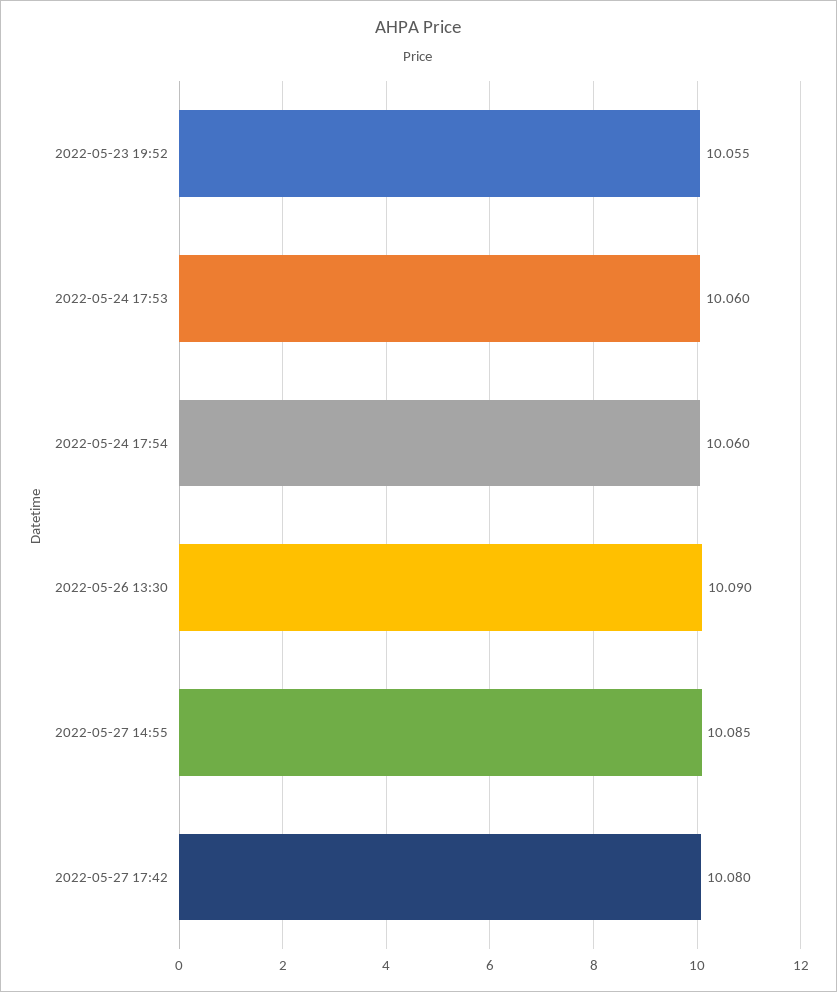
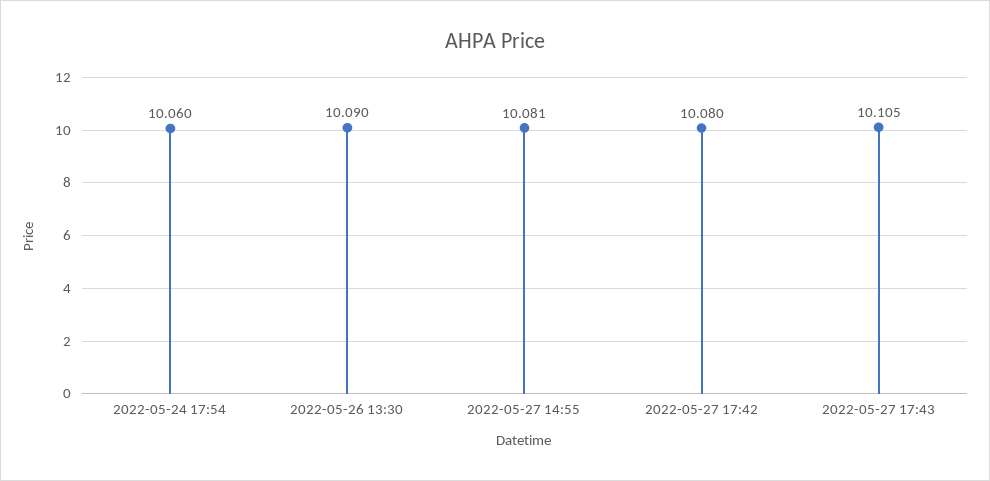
2022-05-23 19:52: 10.055 -> none
2022-05-24 17:53: 10.06 -> none
2022-05-27 14:55: 10.085 -> 10.081
2022-05-27 17:43: none -> 10.105

